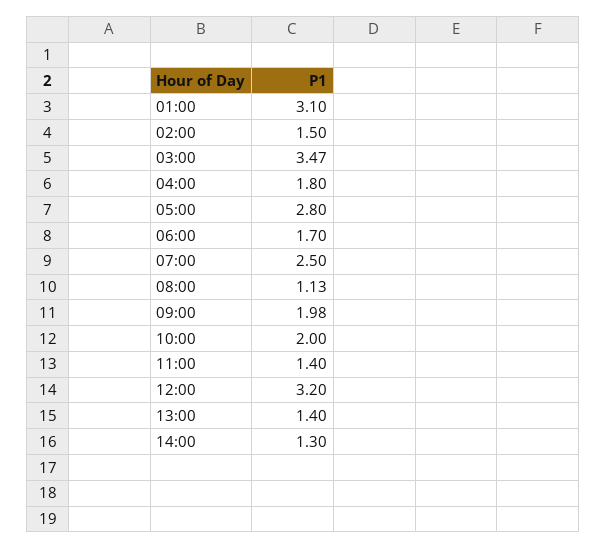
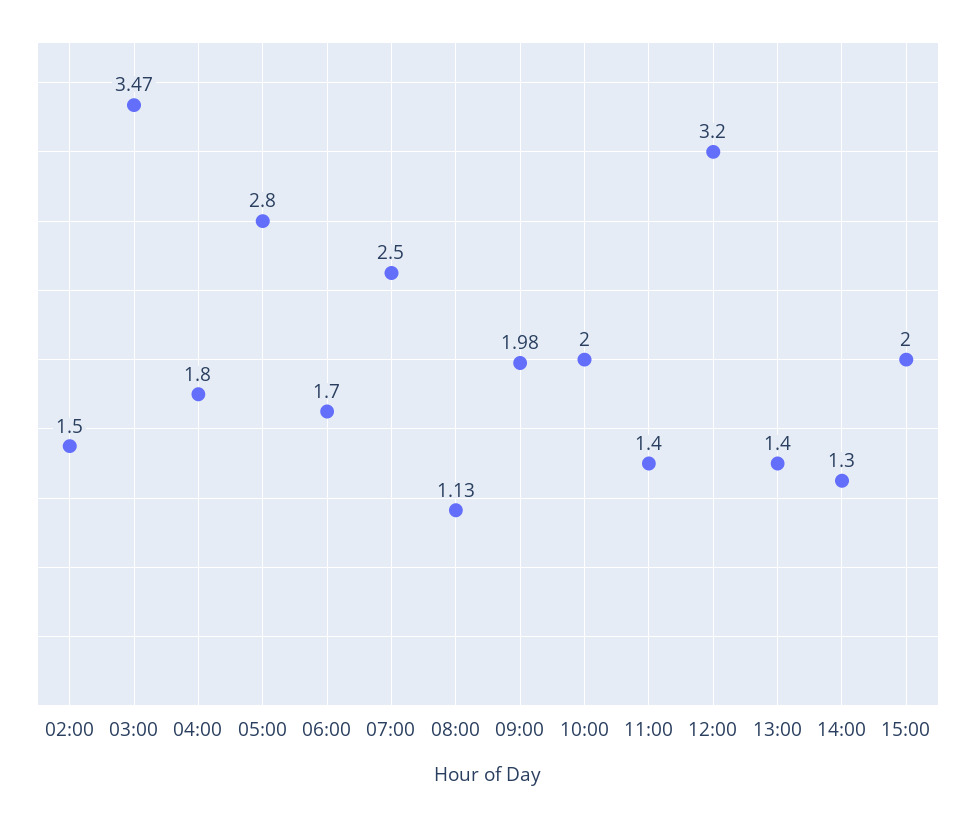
01:00: 3.1 -> none
15:00: none -> 2

